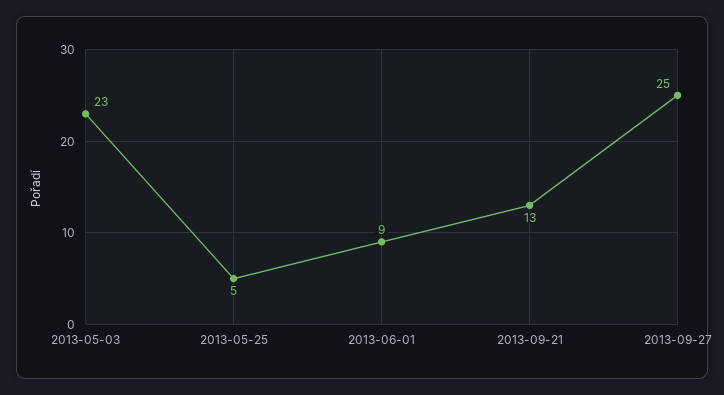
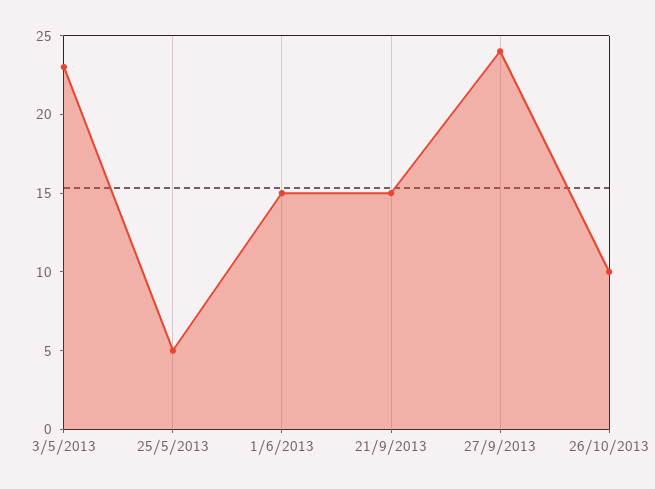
2013-06-01: 9 -> 15
2013-09-21: 13 -> 15
2013-09-27: 25 -> 24
26/10/2013: none -> 10

